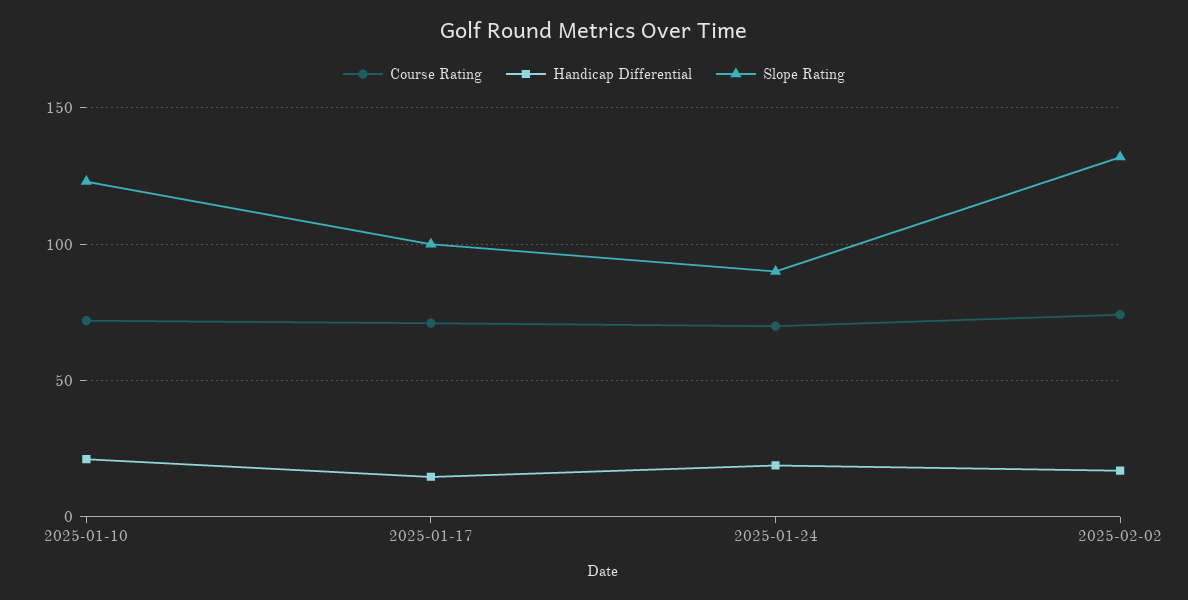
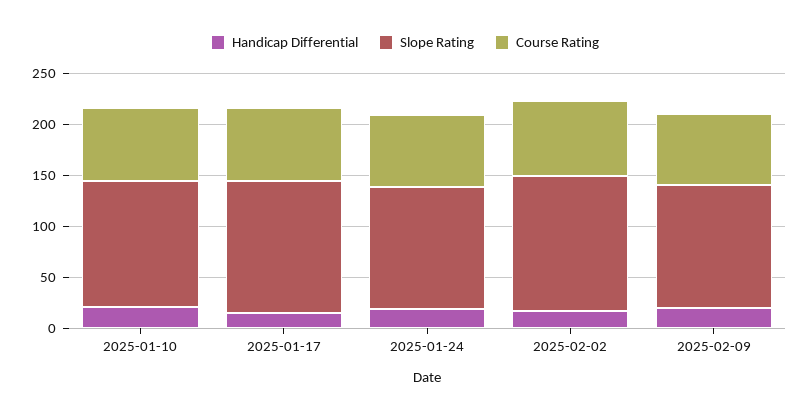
Slope Rating, 2025-01-17: 100 -> 130
Slope Rating, 2025-01-24: 90 -> 120
Handicap Differential, 2025-02-09: none -> 20
Slope Rating, 2025-02-09: none -> 120
Course Rating, 2025-02-09: none -> 70

